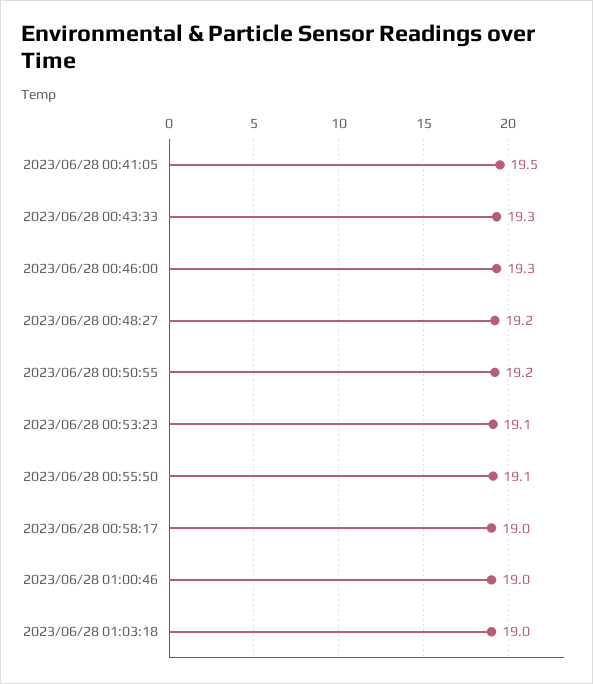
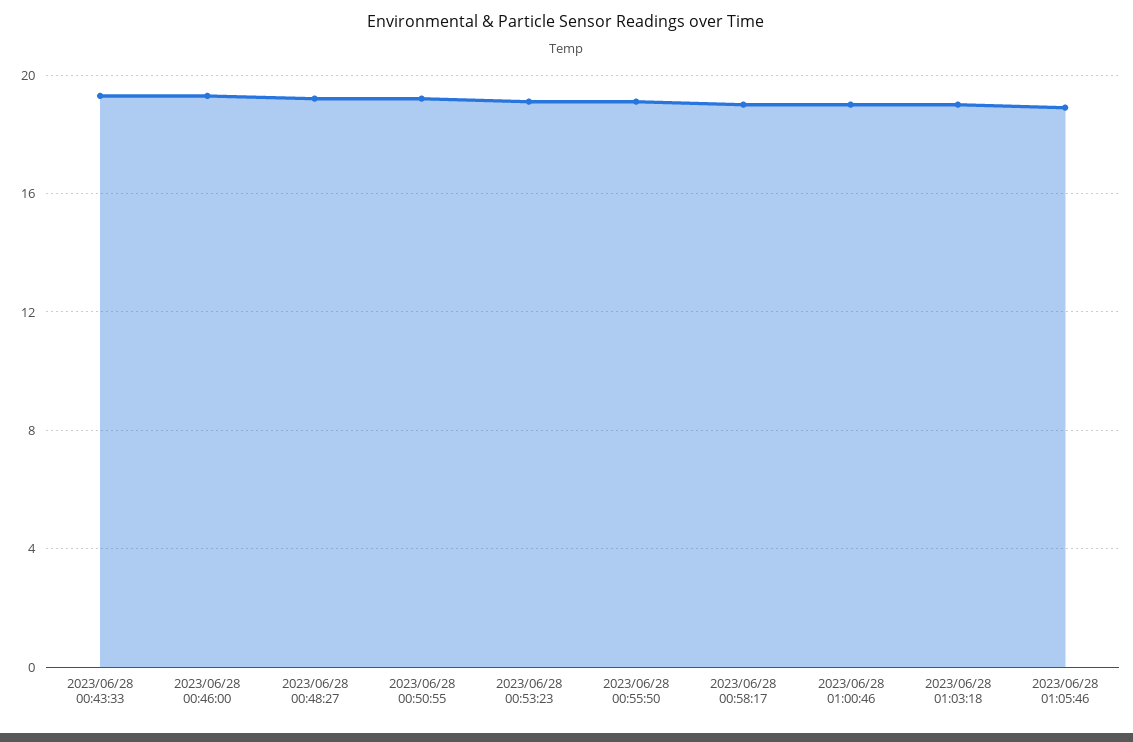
2023/06/28 00:41:05: 19.5 -> none
2023/06/28 01:05:46: none -> 19

